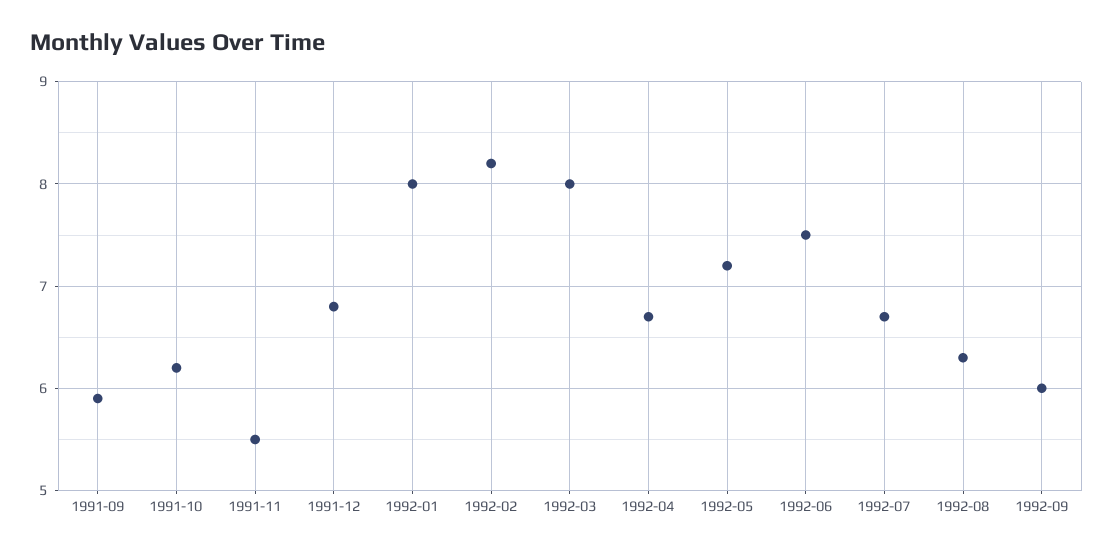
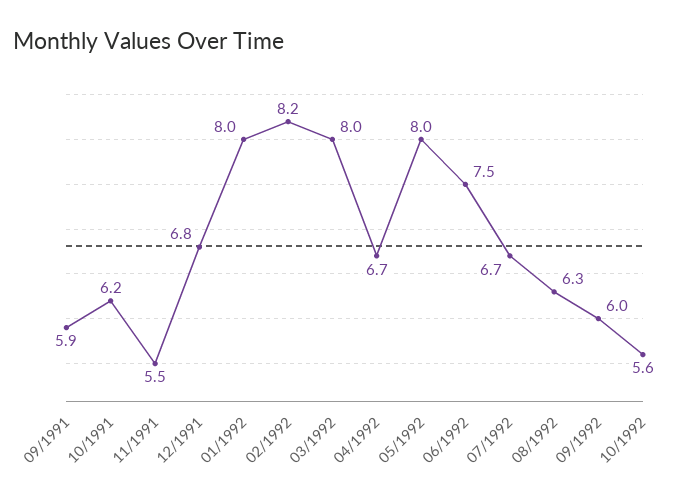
1992-05: 7.2 -> 8
10/1992: none -> 5.6

